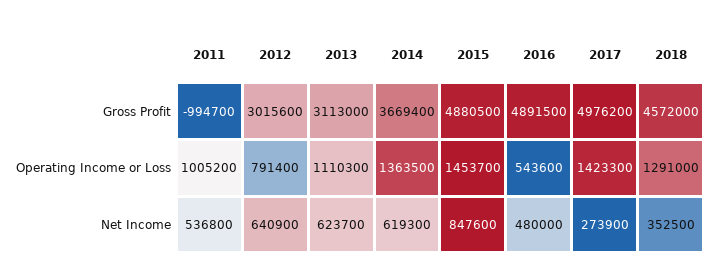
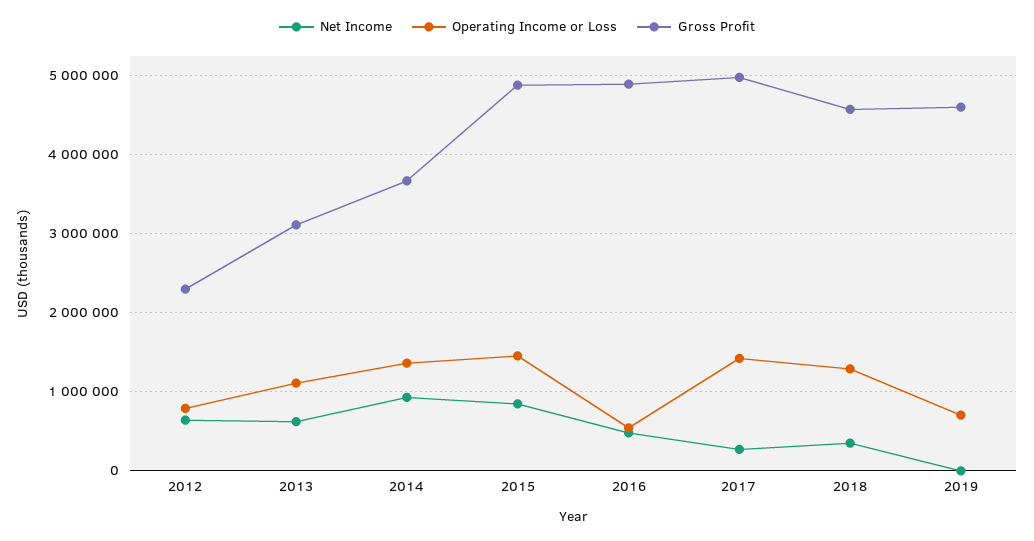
Gross Profit, 2011: -994700 -> none
Gross Profit, 2012: 3015600 -> 2300000
Operating Income or Loss, 2011: 1005200 -> none
Net Income, 2011: 536800 -> none
Net Income, 2014: 619300 -> 900000
Net Income, 2019: none -> 0
Operating Income or Loss, 2019: none -> 700000
Gross Profit, 2019: none -> 4600000

